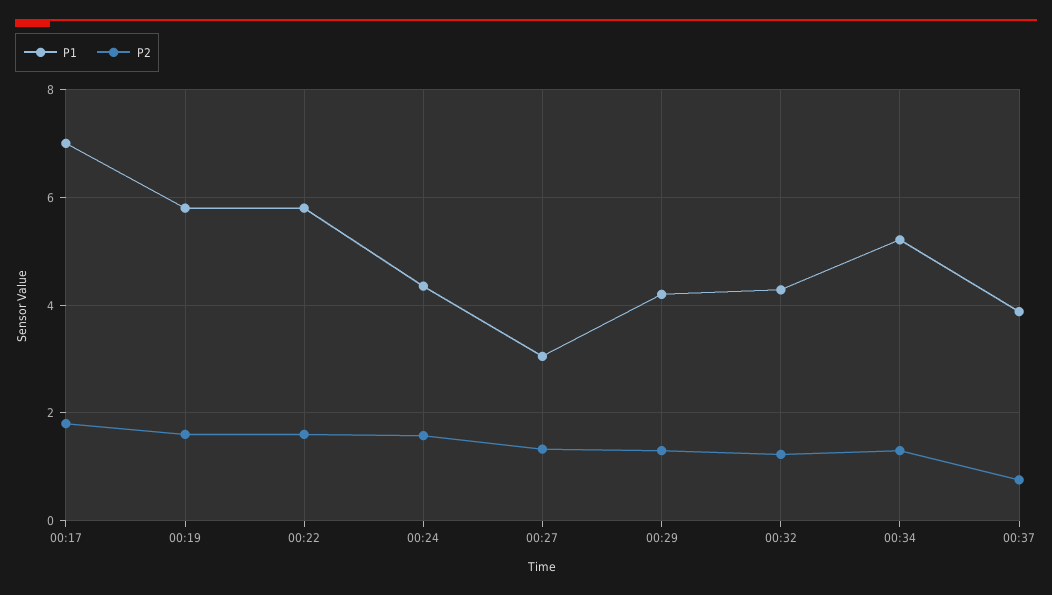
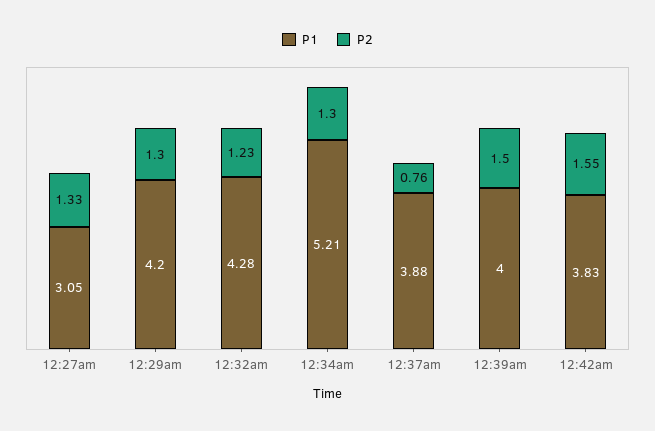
P1, 00:17: 7 -> none
P2, 00:17: 1.8 -> none
P1, 00:19: 5.8 -> none
P2, 00:19: 1.6 -> none
P1, 00:22: 5.8 -> none
P2, 00:22: 1.6 -> none
P1, 00:24: 4.4 -> none
P2, 00:24: 1.6 -> none
P1, 12:39am: none -> 4
P2, 12:39am: none -> 1.5
P1, 12:42am: none -> 3.83
P2, 12:42am: none -> 1.55

